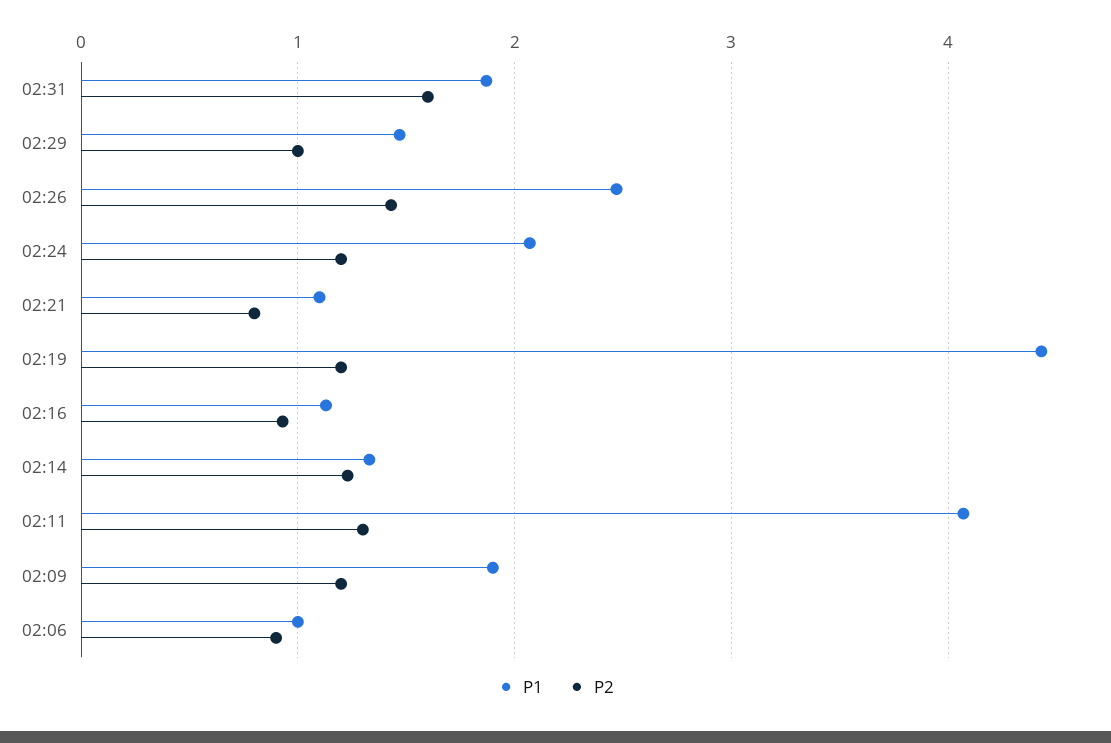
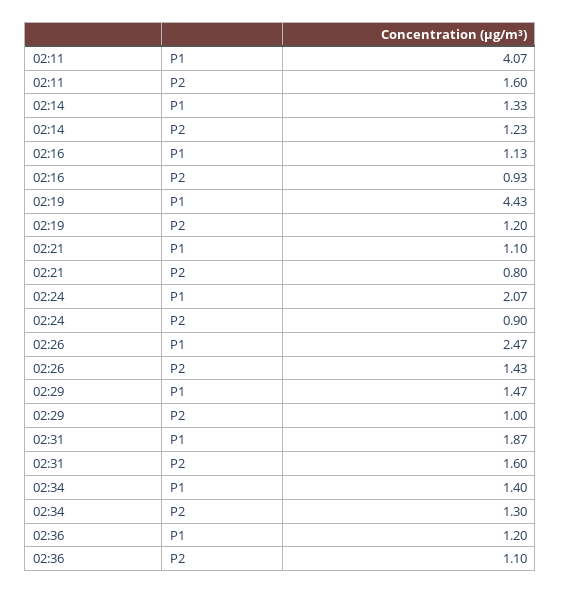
P2, 02:24: 1.2 -> 0.9
P2, 02:11: 1.3 -> 1.6
P1, 02:09: 1.9 -> none
P2, 02:09: 1.2 -> none
P1, 02:06: 1 -> none
P2, 02:06: 0.9 -> none
P1, 02:34: none -> 1.4
P2, 02:34: none -> 1.3
P1, 02:36: none -> 1.2
P2, 02:36: none -> 1.1

